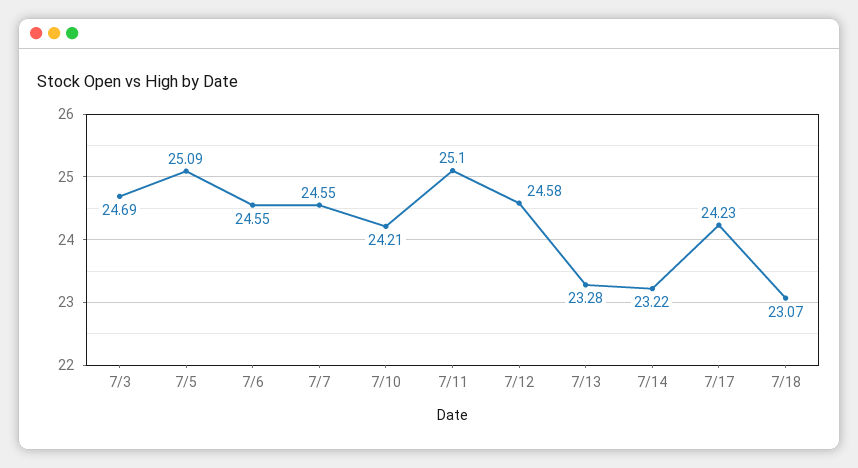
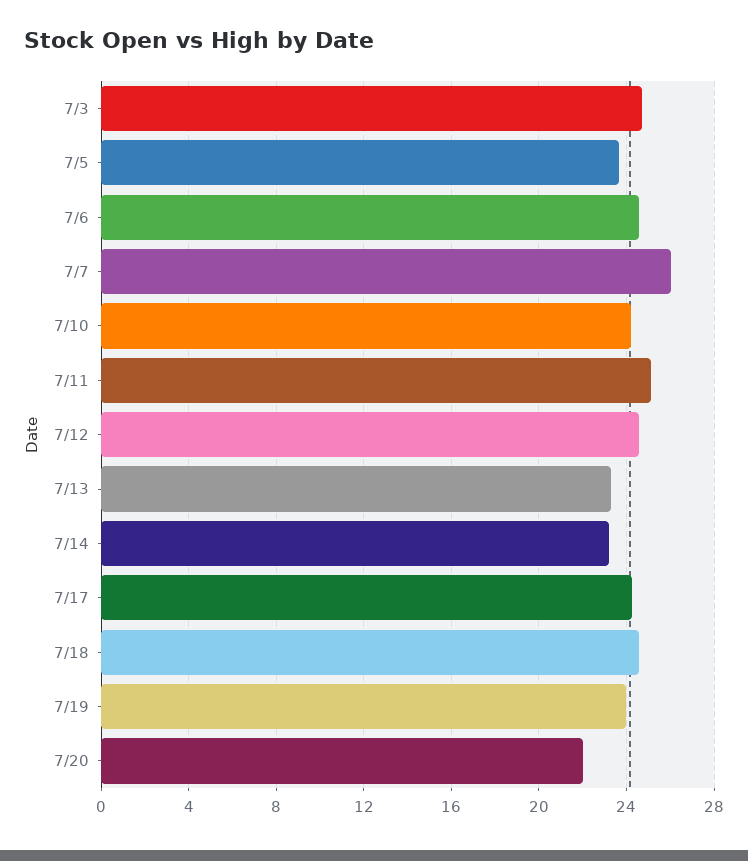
7/5: 25.09 -> 23.5
7/7: 24.55 -> 26
7/18: 23.07 -> 24.5
7/19: none -> 24
7/20: none -> 22

